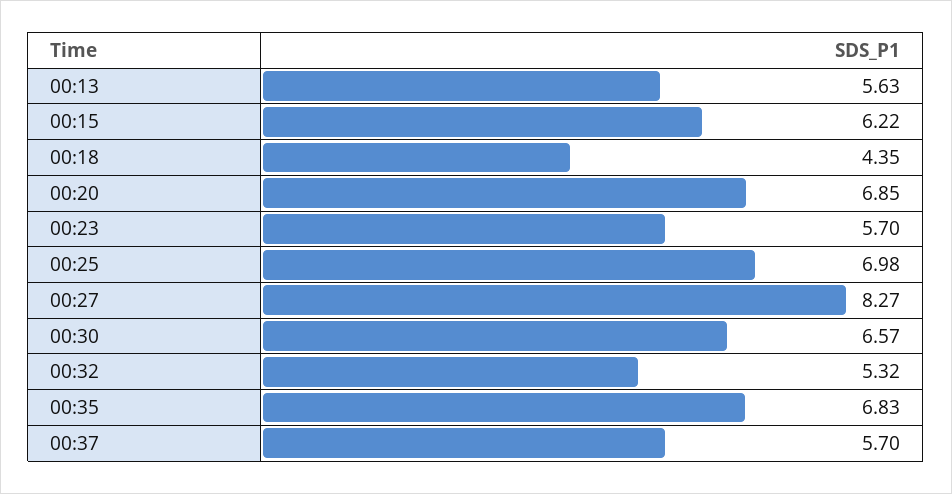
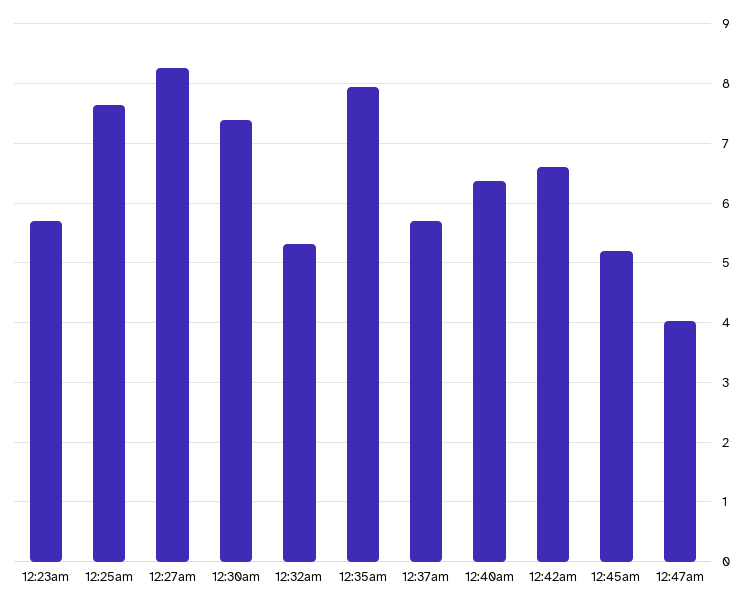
00:13: 5.63 -> none
00:15: 6.22 -> none
00:18: 4.35 -> none
00:20: 6.85 -> none
00:25: 6.98 -> 7.6
00:30: 6.57 -> 7.4
00:35: 6.83 -> 8
12:40am: none -> 6.4
12:42am: none -> 6.6
12:45am: none -> 5.2
12:47am: none -> 4

